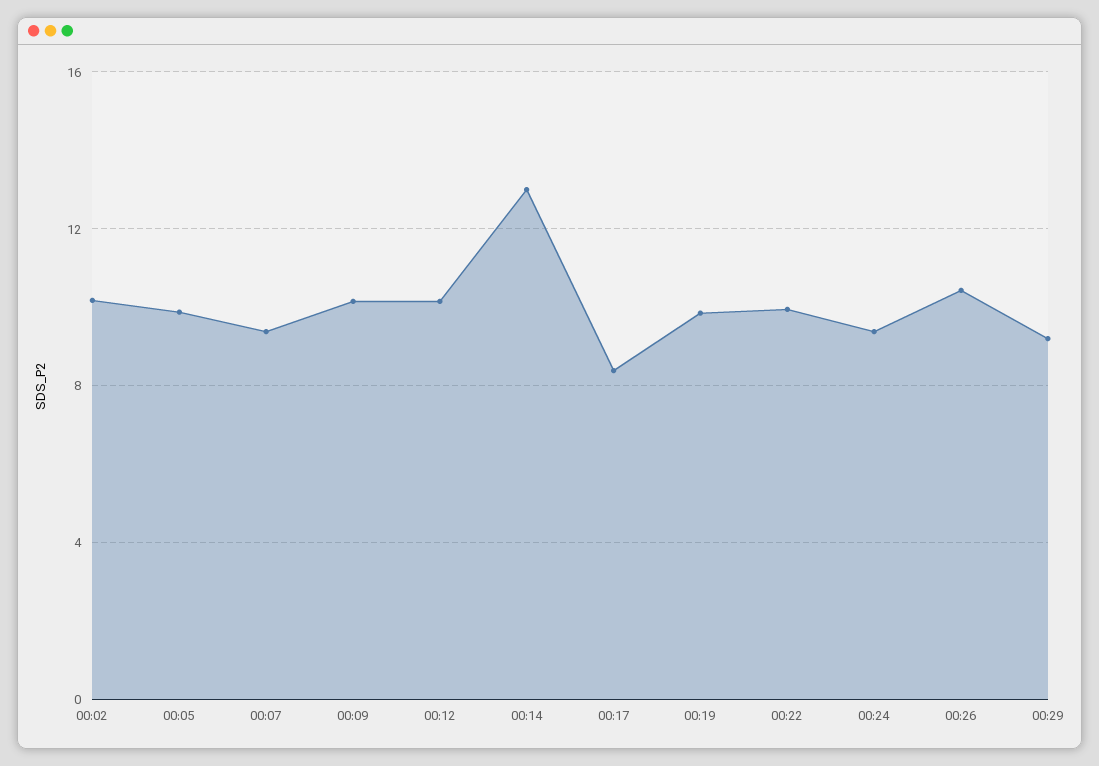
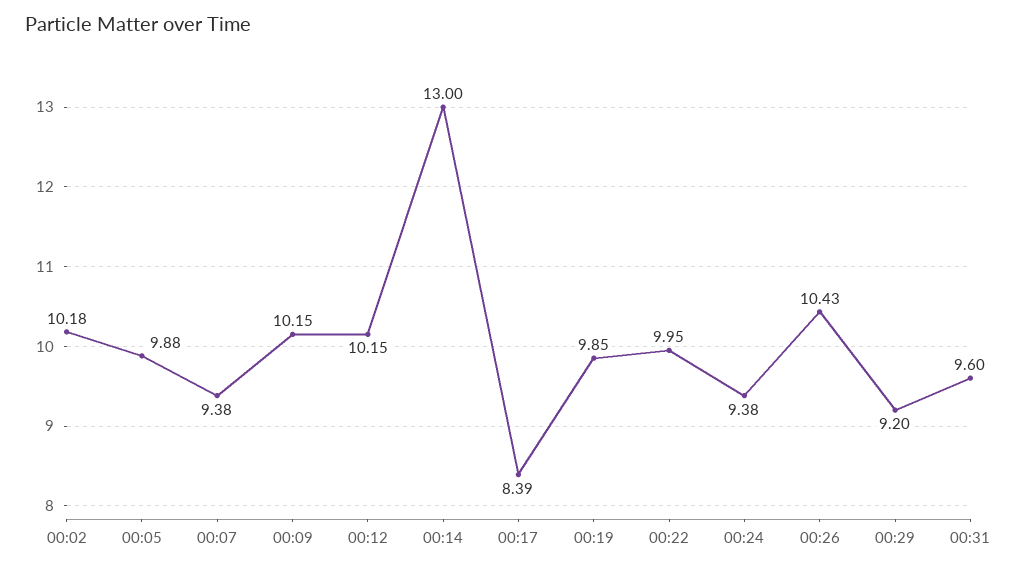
00:31: none -> 9.6

